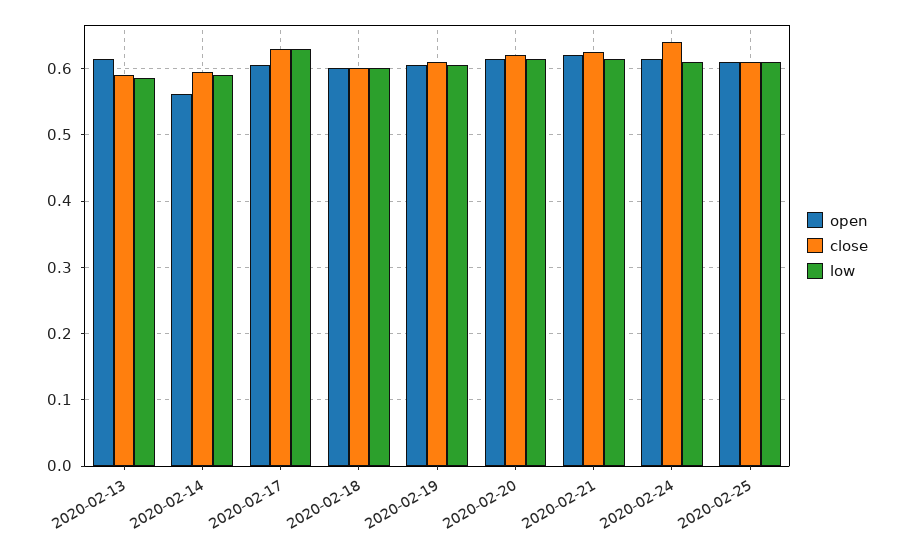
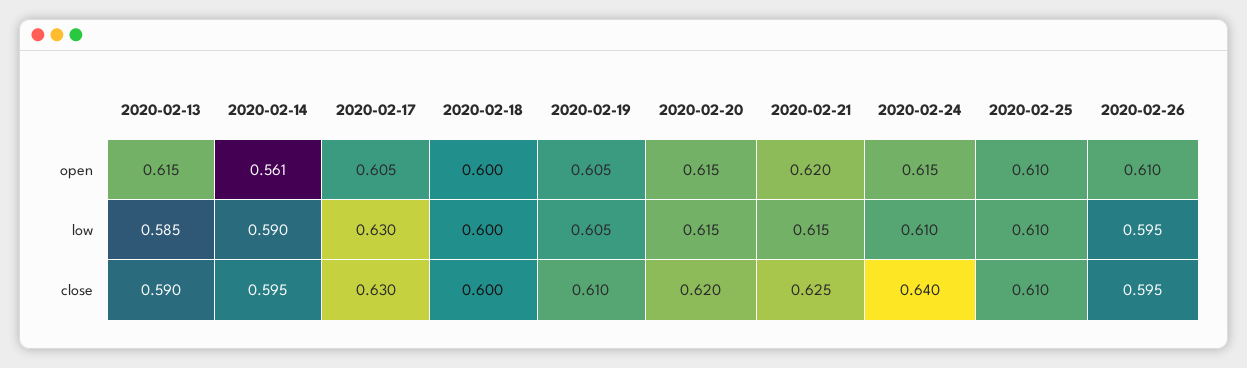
open, 2020-02-26: none -> 0.61
low, 2020-02-26: none -> 0.595
close, 2020-02-26: none -> 0.595

